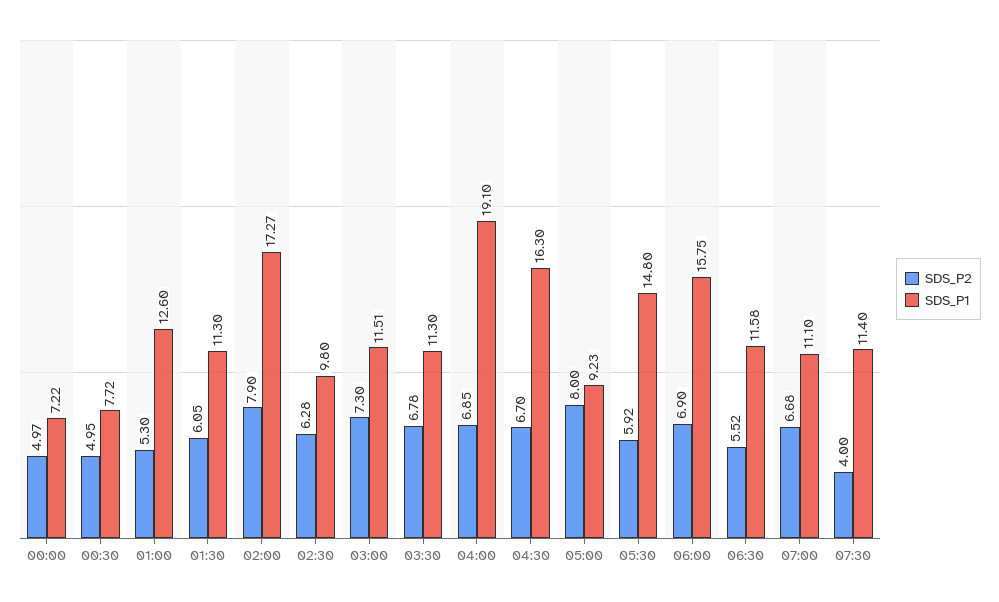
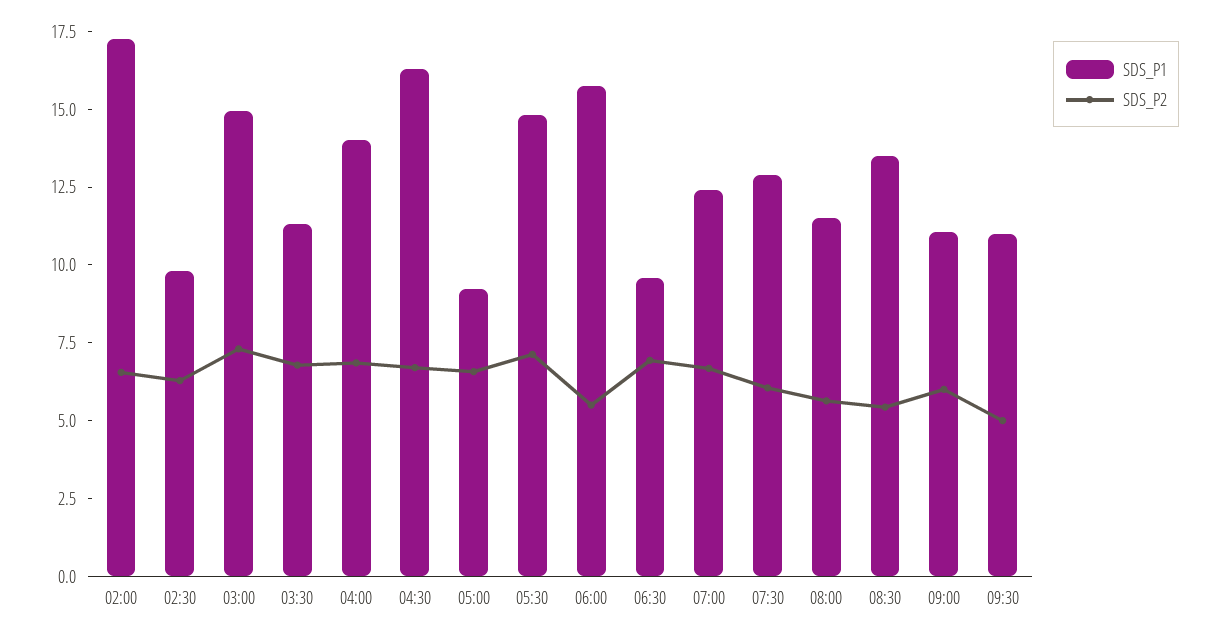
SDS_P2, 00:00: 4.97 -> none
SDS_P1, 00:00: 7.22 -> none
SDS_P2, 00:30: 4.95 -> none
SDS_P1, 00:30: 7.72 -> none
SDS_P2, 01:00: 5.3 -> none
SDS_P1, 01:00: 12.6 -> none
SDS_P2, 01:30: 6.05 -> none
SDS_P1, 01:30: 11.3 -> none
SDS_P2, 02:00: 7.9 -> 6.5
SDS_P1, 03:00: 11.51 -> 15
SDS_P1, 04:00: 19.1 -> 14
SDS_P2, 05:00: 8 -> 6.5
SDS_P2, 05:30: 5.92 -> 7
SDS_P2, 06:00: 6.9 -> 5.5
SDS_P2, 06:30: 5.52 -> 7
SDS_P1, 06:30: 11.58 -> 9.5
SDS_P1, 07:00: 11.1 -> 12.5
SDS_P2, 07:30: 4 -> 6
SDS_P1, 07:30: 11.4 -> 13
SDS_P1, 08:00: none -> 11.5
SDS_P2, 08:00: none -> 5.5
SDS_P1, 08:30: none -> 13.5
SDS_P2, 08:30: none -> 5.5
SDS_P1, 09:00: none -> 11
SDS_P2, 09:00: none -> 6
SDS_P1, 09:30: none -> 11
SDS_P2, 09:30: none -> 5

